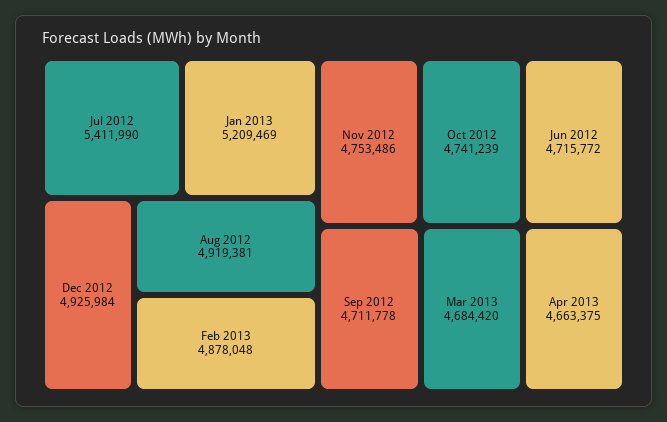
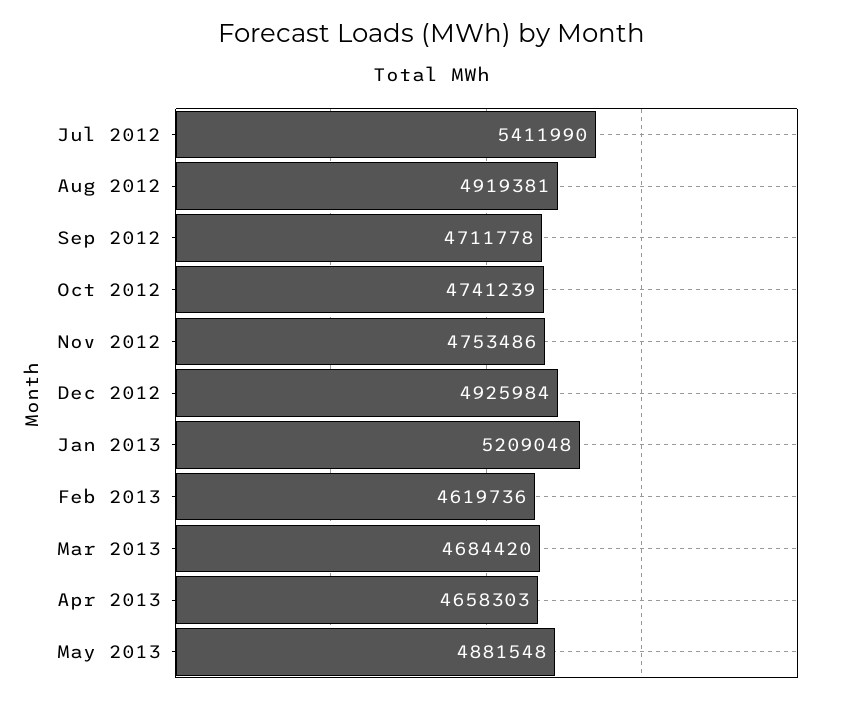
Jan 2013: 5209469 -> 5209048
Feb 2013: 4878048 -> 4619736
Jun 2012: 4715772 -> none
Apr 2013: 4663375 -> 4658303
May 2013: none -> 4881548

